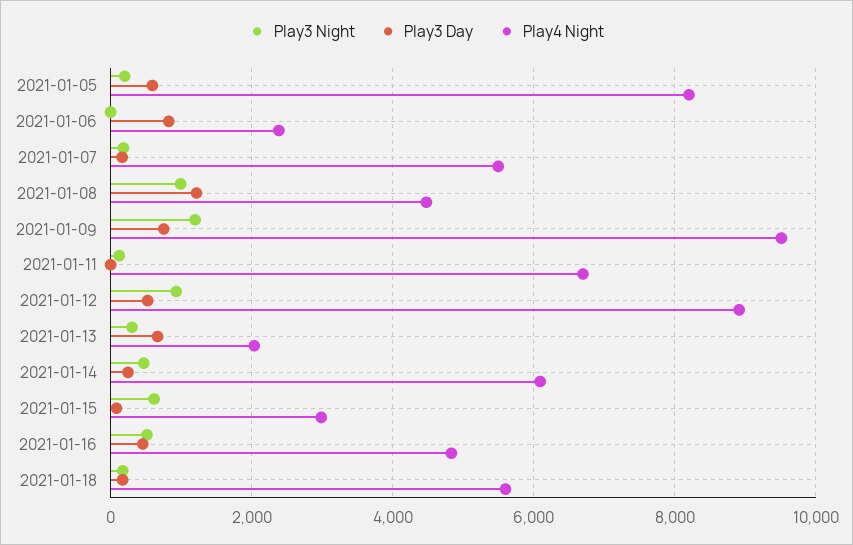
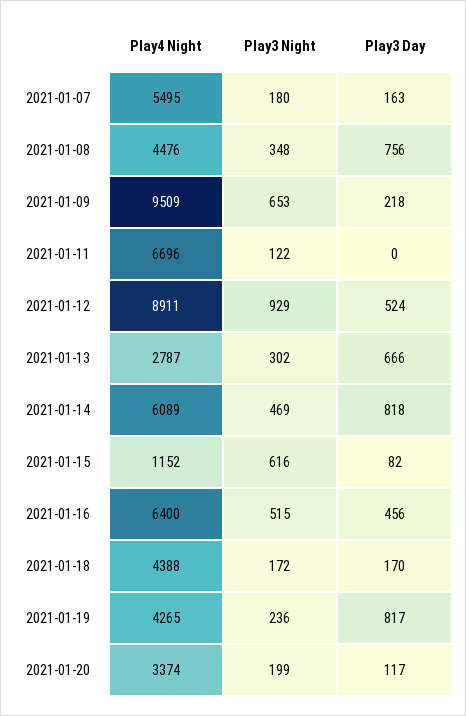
Play3 Night, 2021-01-05: 200 -> none
Play3 Day, 2021-01-05: 600 -> none
Play4 Night, 2021-01-05: 8200 -> none
Play3 Night, 2021-01-06: 0 -> none
Play3 Day, 2021-01-06: 800 -> none
Play4 Night, 2021-01-06: 2400 -> none
Play3 Night, 2021-01-08: 1000 -> 348
Play3 Day, 2021-01-08: 1200 -> 756
Play3 Night, 2021-01-09: 1200 -> 653
Play3 Day, 2021-01-09: 800 -> 218
Play4 Night, 2021-01-13: 2000 -> 2787
Play3 Day, 2021-01-14: 200 -> 818
Play4 Night, 2021-01-15: 3000 -> 1152
Play4 Night, 2021-01-16: 4800 -> 6400
Play4 Night, 2021-01-18: 5600 -> 4388
Play4 Night, 2021-01-19: none -> 4265
Play3 Night, 2021-01-19: none -> 236
Play3 Day, 2021-01-19: none -> 817
Play4 Night, 2021-01-20: none -> 3374
Play3 Night, 2021-01-20: none -> 199
Play3 Day, 2021-01-20: none -> 117

